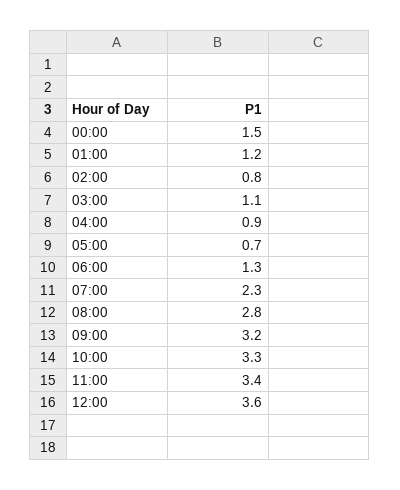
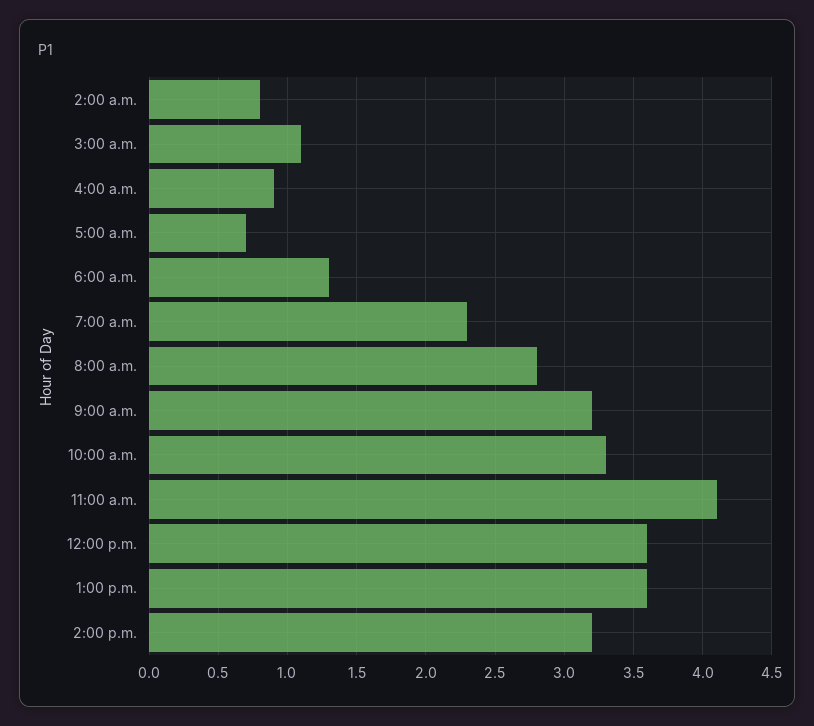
00:00: 1.5 -> none
01:00: 1.2 -> none
11:00: 3.4 -> 4.1
1:00 p.m.: none -> 3.6
2:00 p.m.: none -> 3.2

